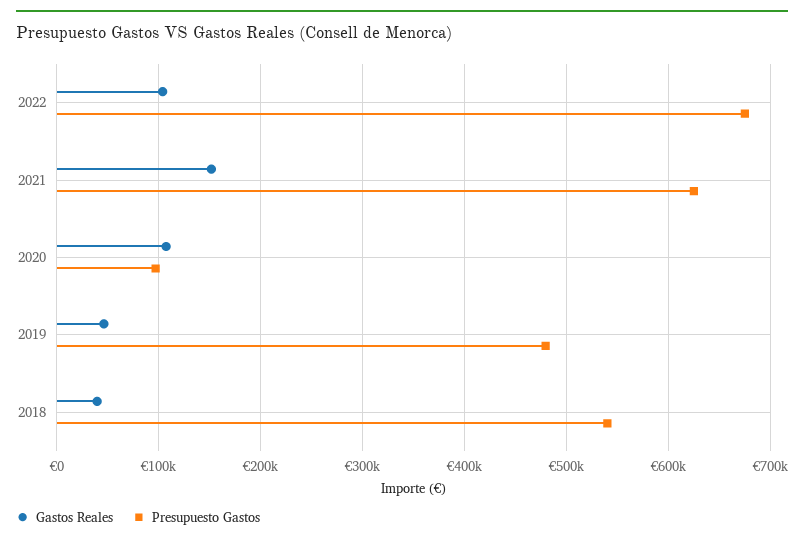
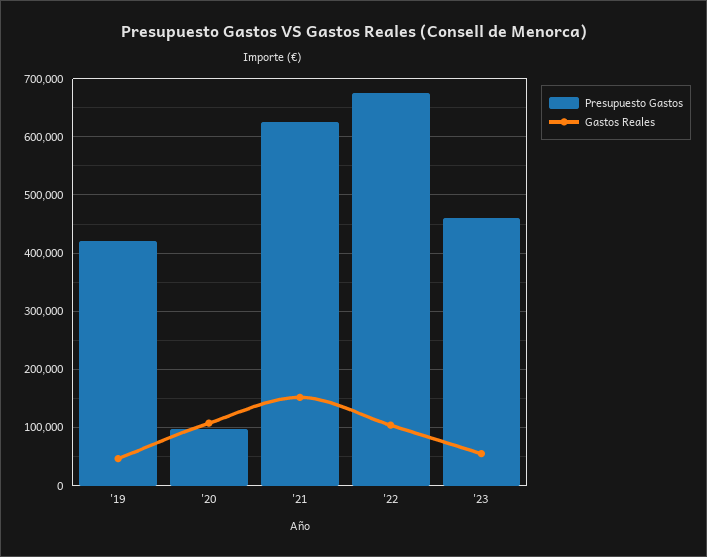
Presupuesto Gastos, 2019: 480000 -> 420000
Gastos Reales, 2018: 40000 -> none
Presupuesto Gastos, 2018: 540000 -> none
Presupuesto Gastos, '23: none -> 460000
Gastos Reales, '23: none -> 60000

